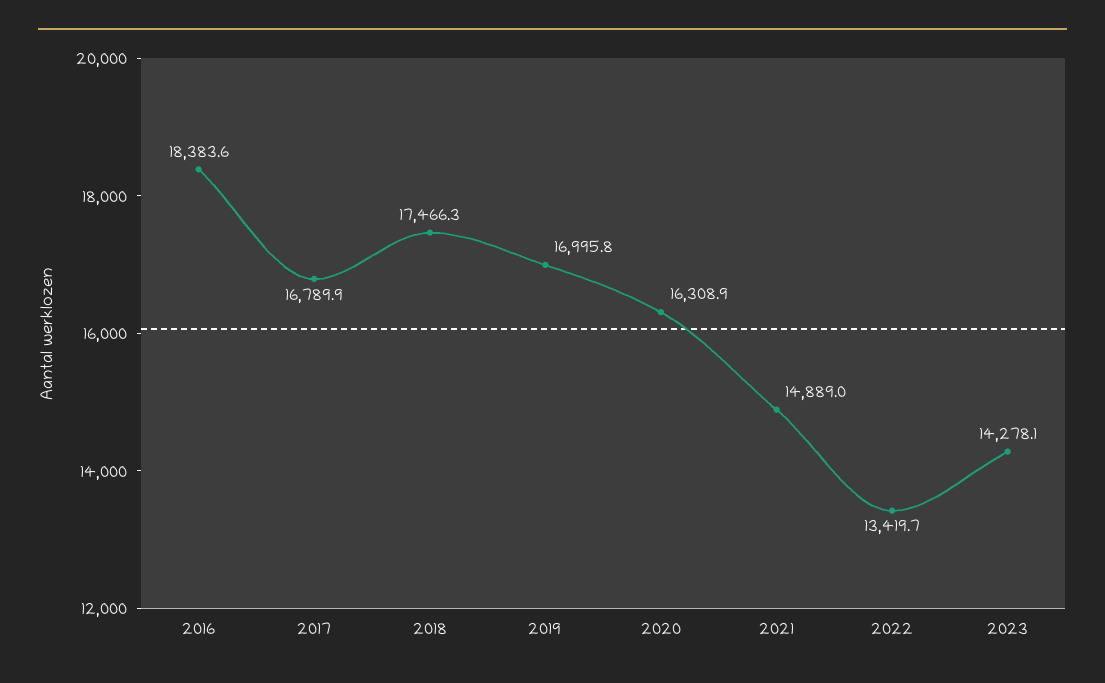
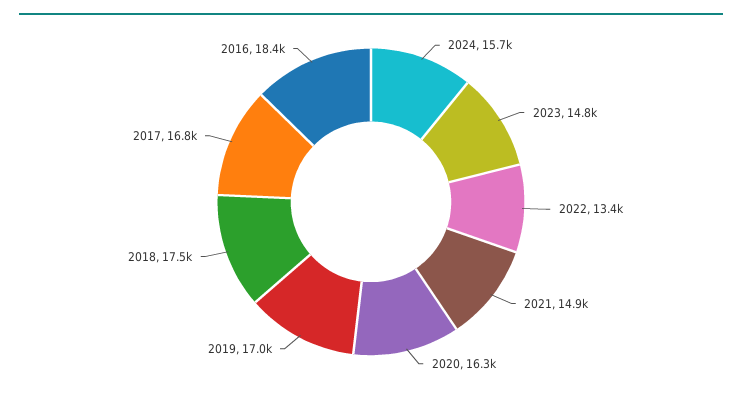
2023: 14278.1 -> 14800
2024: none -> 15700

